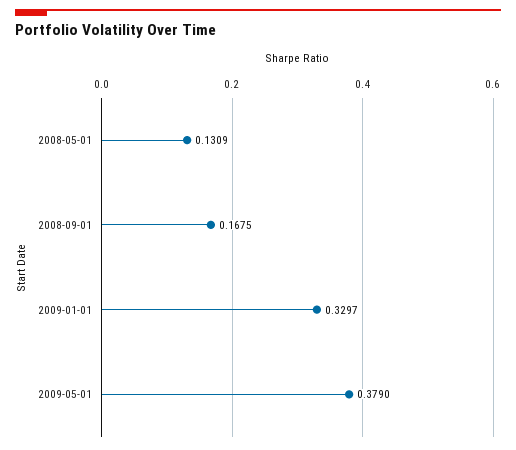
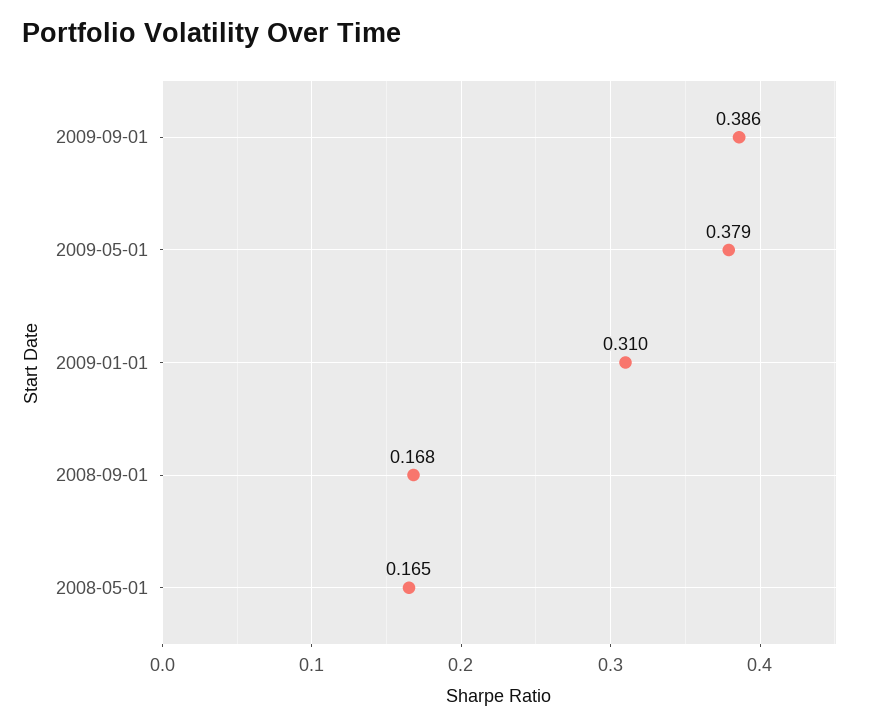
2008-05-01: 0.1309 -> 0.165
2009-01-01: 0.3297 -> 0.31
2009-09-01: none -> 0.386

